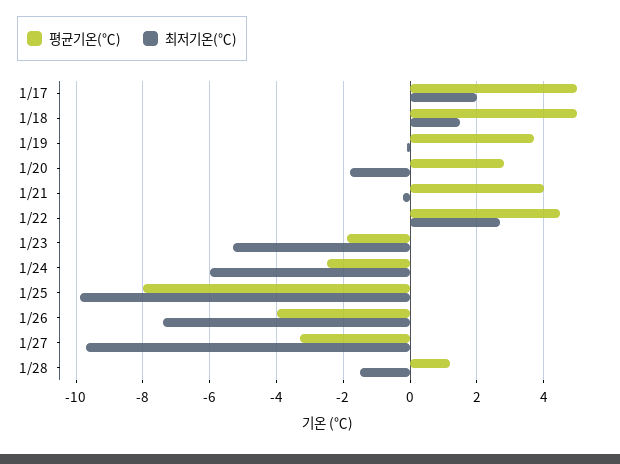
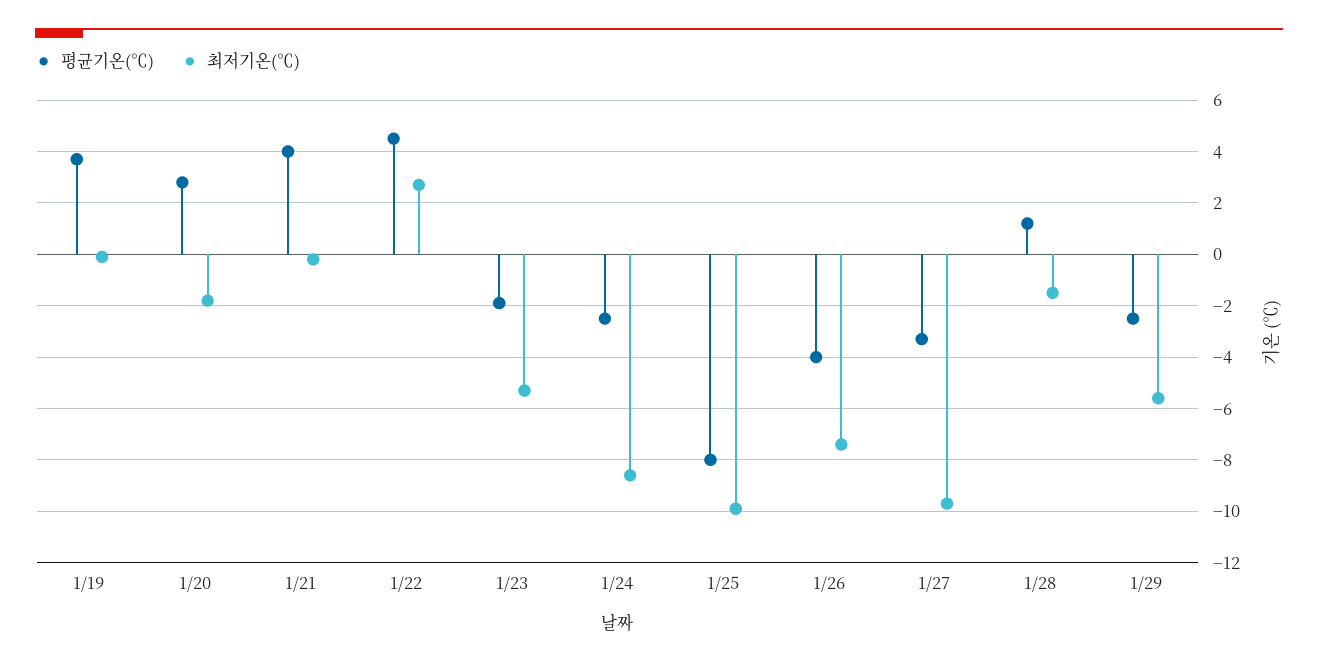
평균기온(℃), 1/17: 5 -> none
최저기온(℃), 1/17: 2 -> none
평균기온(℃), 1/18: 5 -> none
최저기온(℃), 1/18: 1.5 -> none
최저기온(℃), 1/24: -6 -> -8.5
평균기온(℃), 1/29: none -> -2.5
최저기온(℃), 1/29: none -> -5.5

